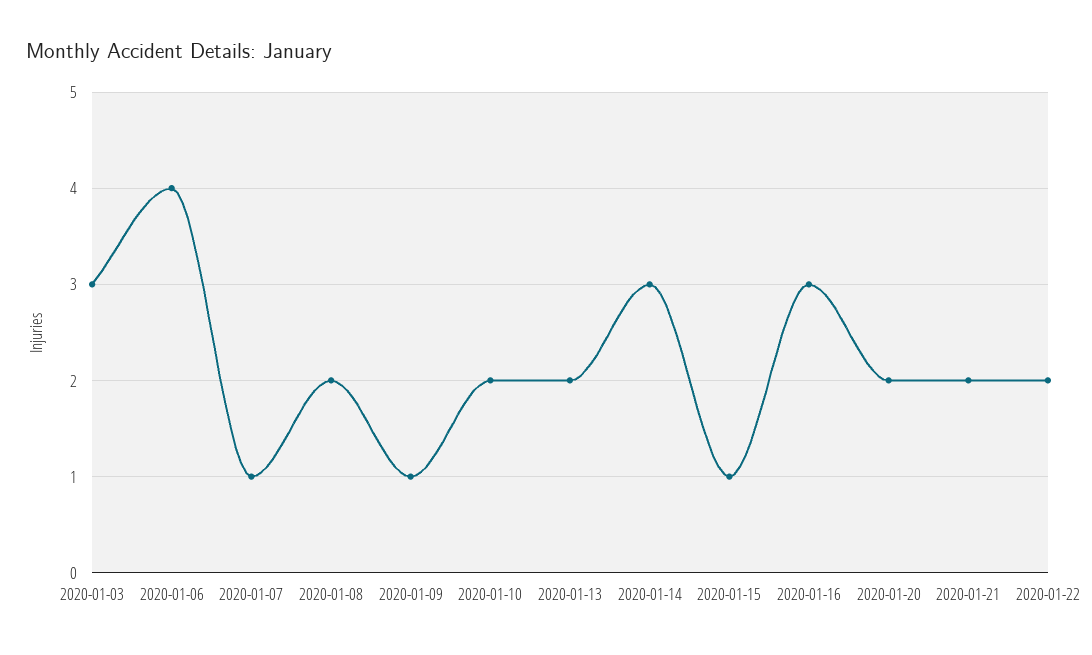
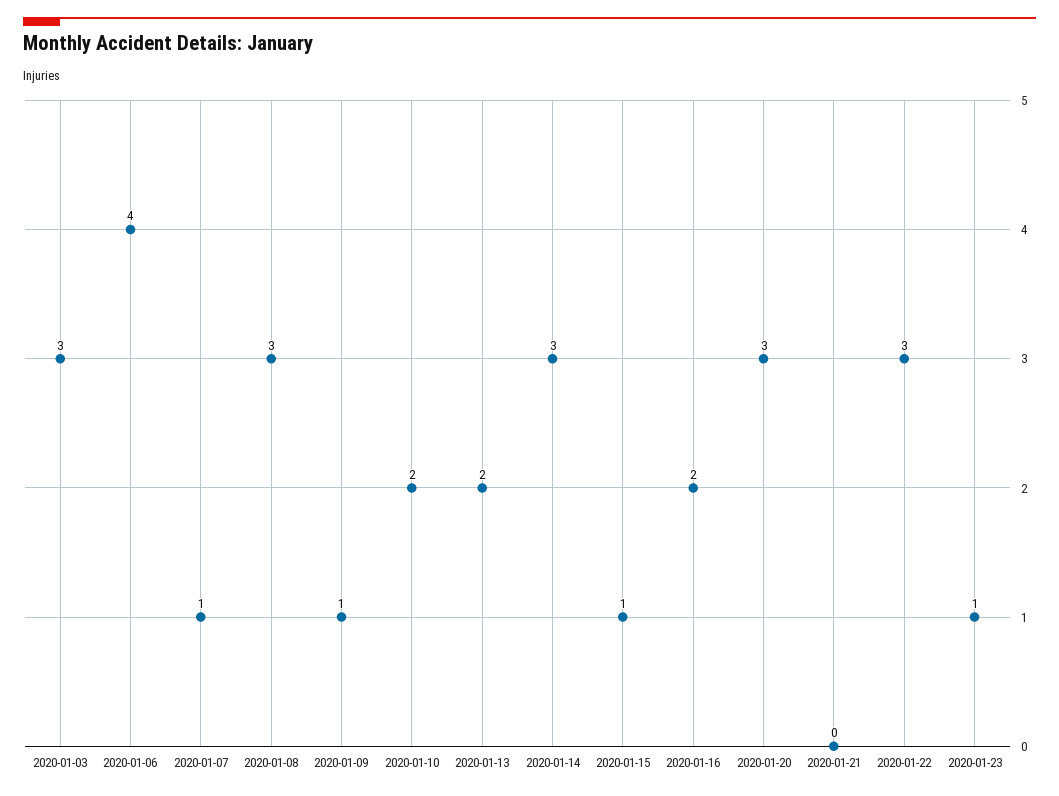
2020-01-08: 2 -> 3
2020-01-16: 3 -> 2
2020-01-20: 2 -> 3
2020-01-21: 2 -> 0
2020-01-22: 2 -> 3
2020-01-23: none -> 1

